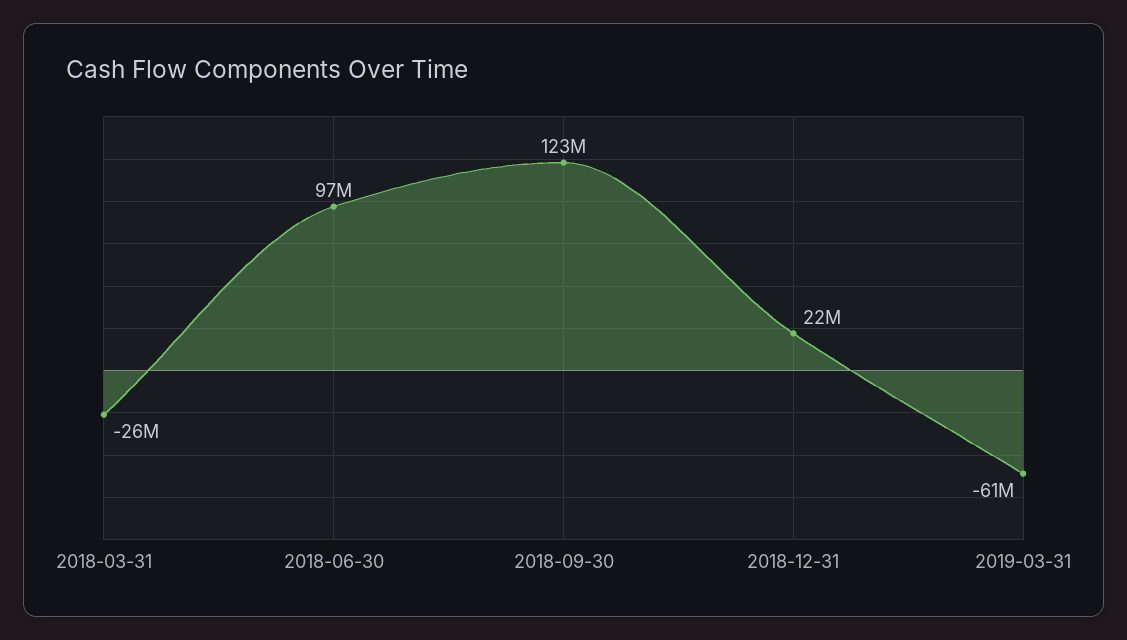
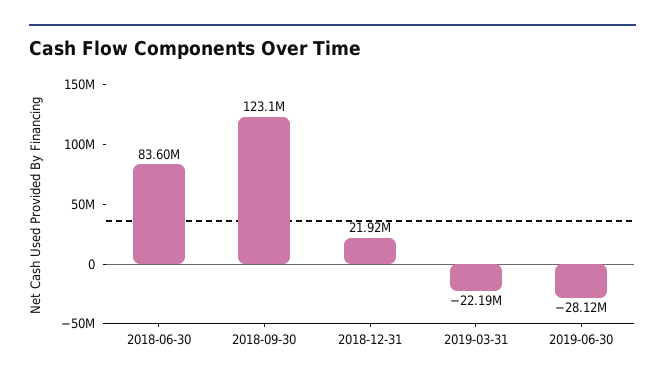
2018-03-31: -26000000 -> none
2018-06-30: 97000000 -> 83600000
2019-03-31: -61000000 -> -22190000
2019-06-30: none -> -28120000

